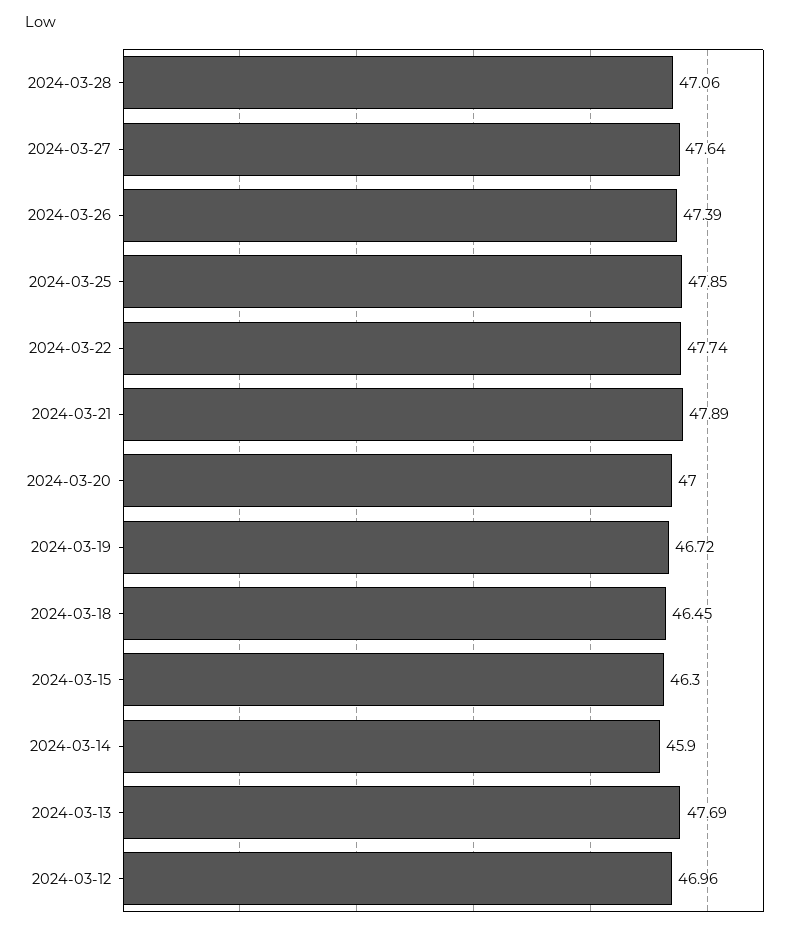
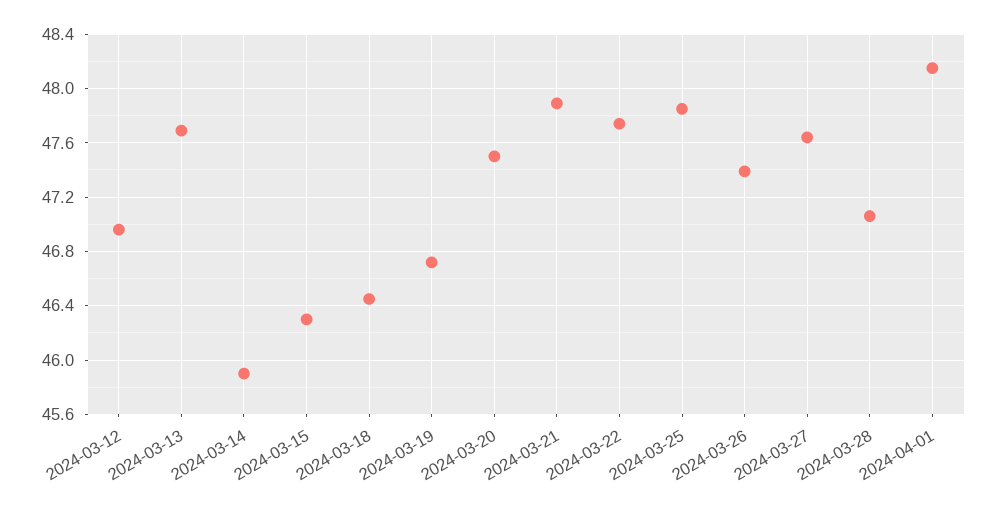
2024-03-20: 47 -> 47.5
2024-04-01: none -> 48.15

